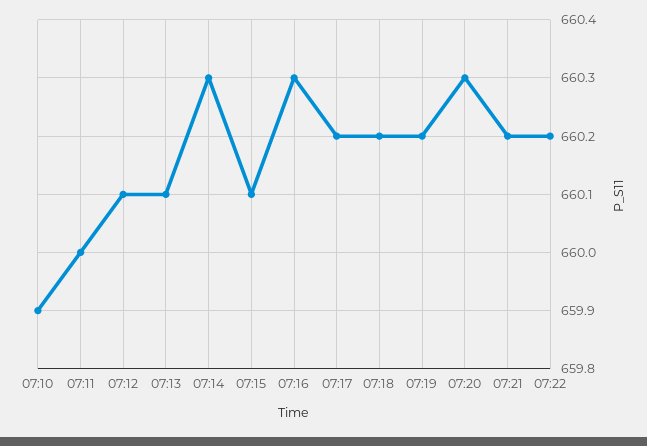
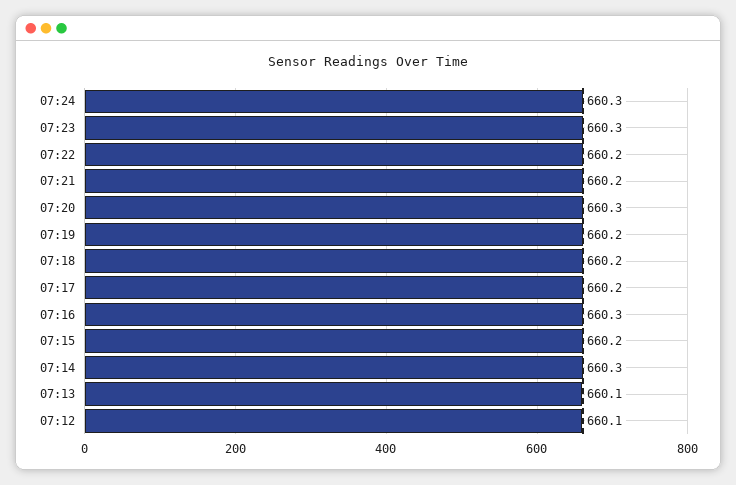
07:10: 659.9 -> none
07:11: 660 -> none
07:15: 660.1 -> 660.2
07:24: none -> 660.3
07:23: none -> 660.3

